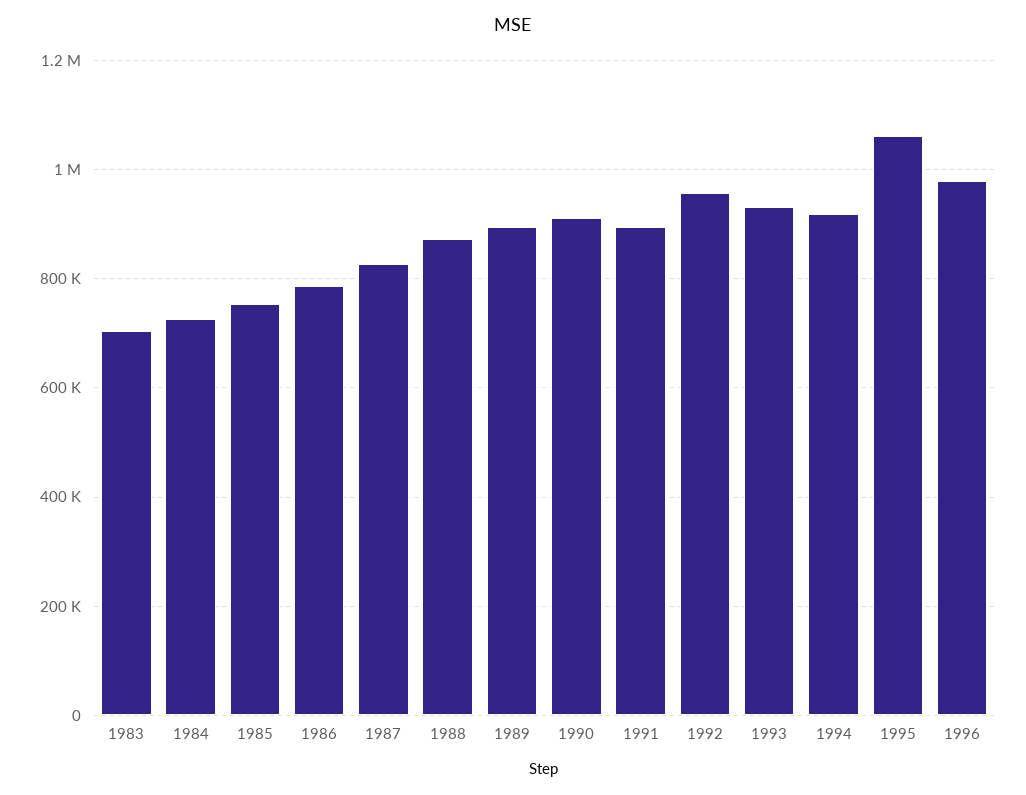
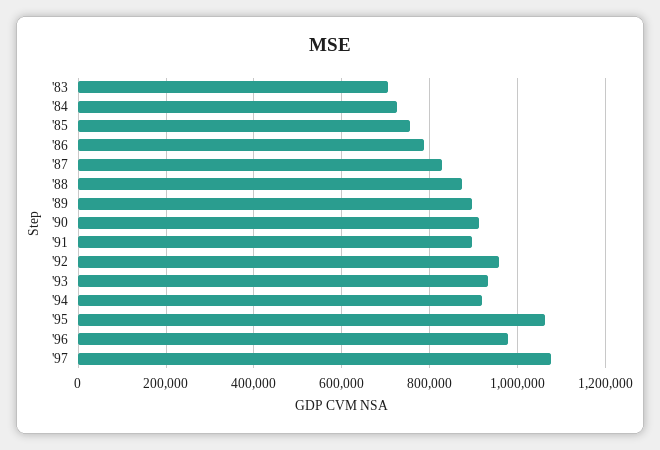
'97: none -> 1080000

